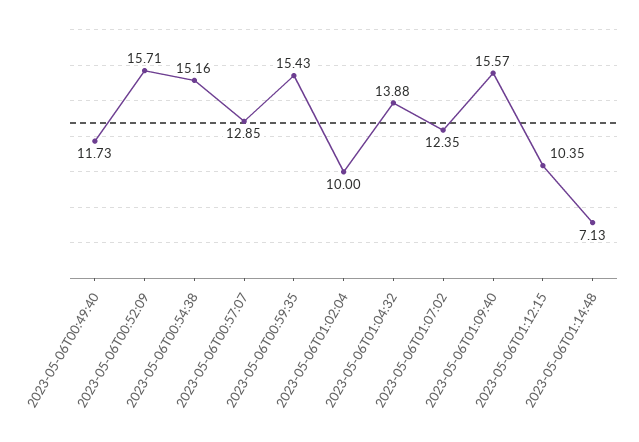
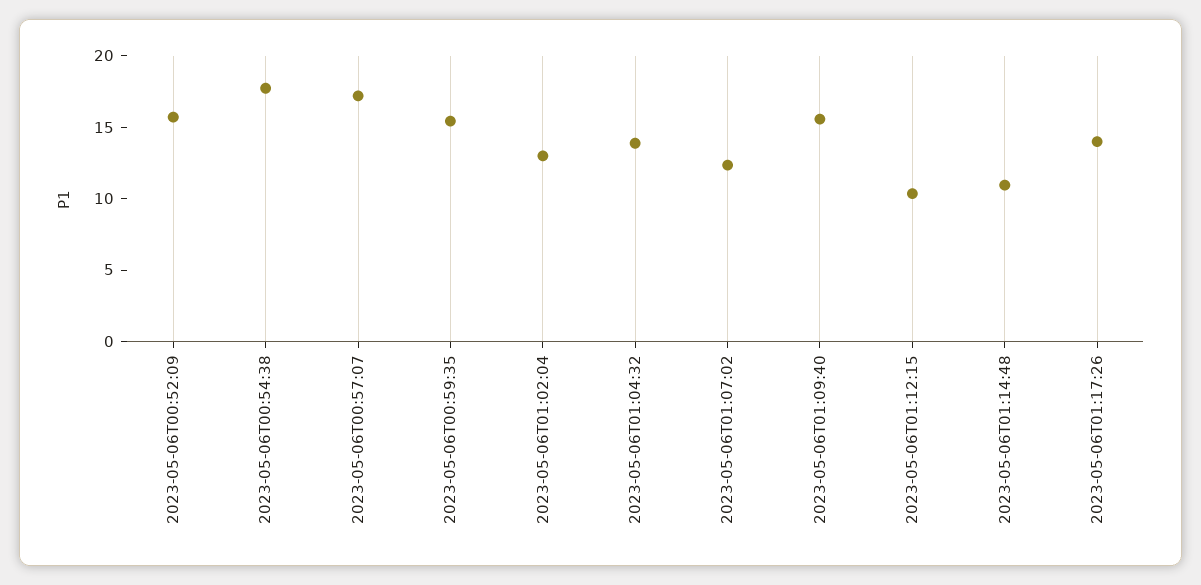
2023-05-06T00:49:40: 11.73 -> none
2023-05-06T00:54:38: 15.16 -> 18
2023-05-06T00:57:07: 12.85 -> 17
2023-05-06T01:02:04: 10 -> 13
2023-05-06T01:14:48: 7.13 -> 11
2023-05-06T01:17:26: none -> 14

